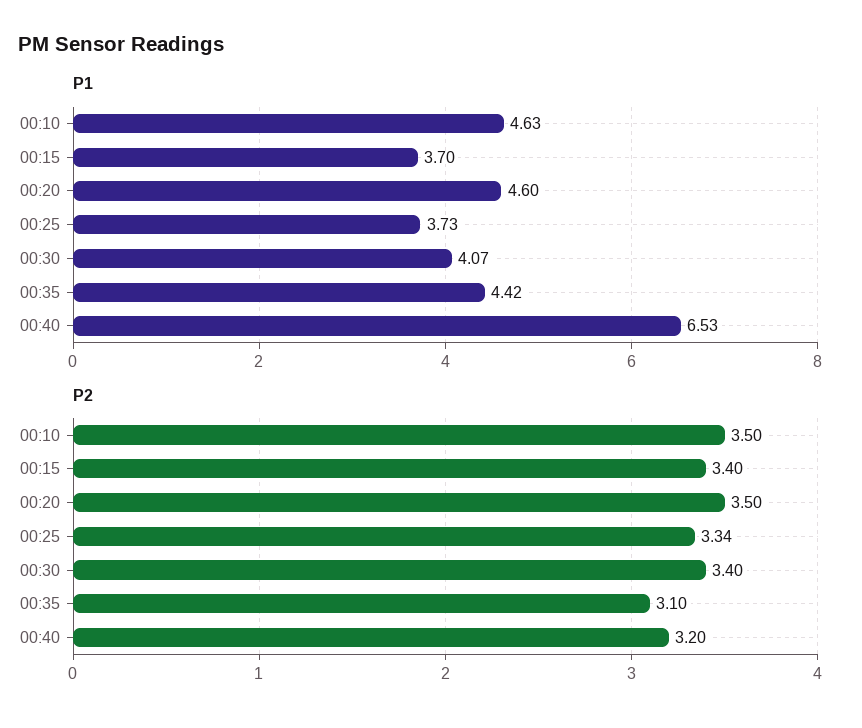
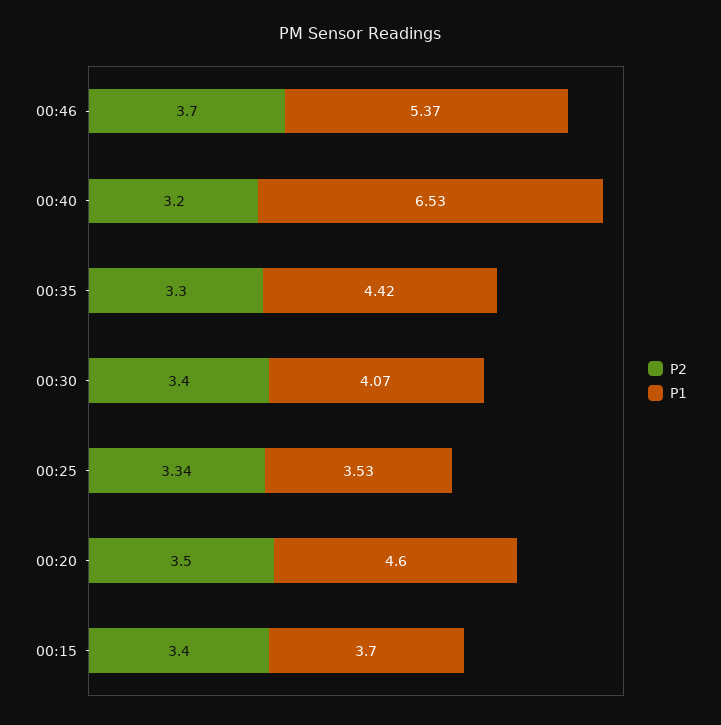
P1, 00:10: 4.63 -> none
P1, 00:25: 3.73 -> 3.53
P2, 00:10: 3.5 -> none
P2, 00:35: 3.1 -> 3.3
P2, 00:46: none -> 3.7
P1, 00:46: none -> 5.37

